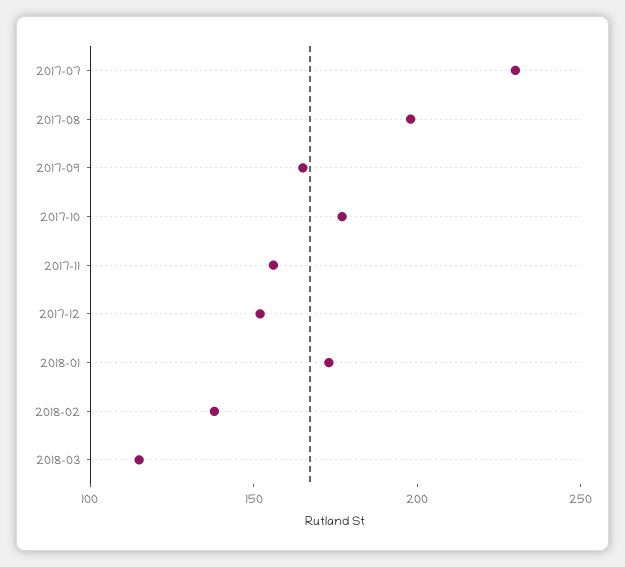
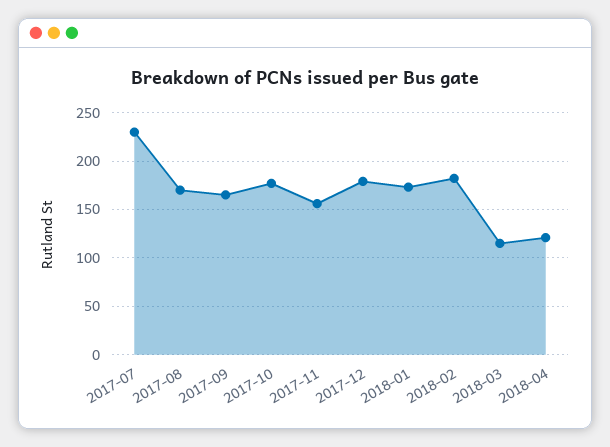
2017-08: 200 -> 170
2017-12: 150 -> 180
2018-02: 140 -> 180
2018-04: none -> 120

